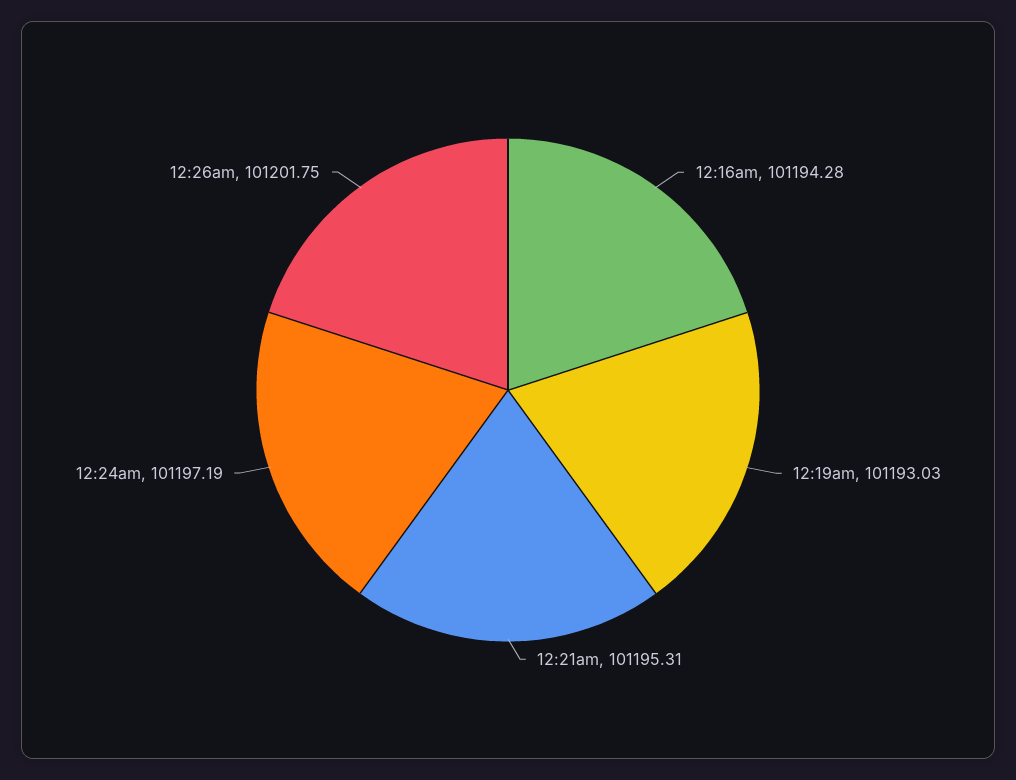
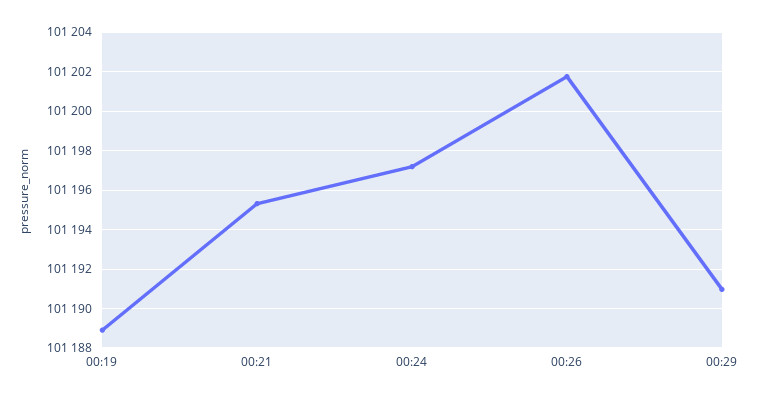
12:16am: 101194.28 -> none
12:19am: 101193.03 -> 101189
00:29: none -> 101191

